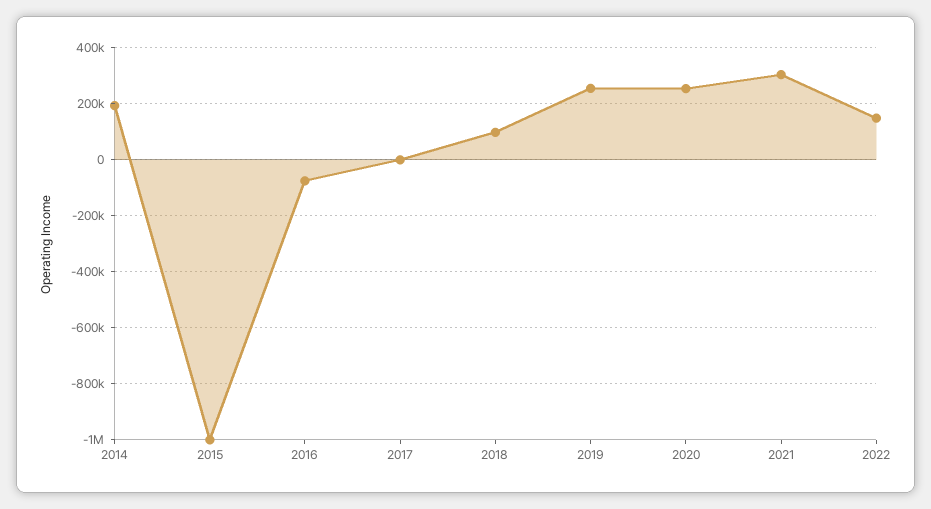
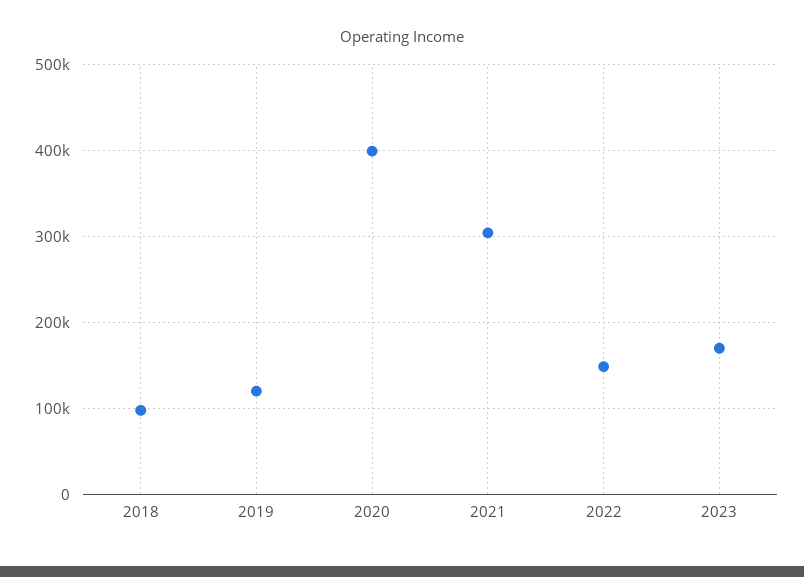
2014: 200000 -> none
2015: -1000000 -> none
2016: -75000 -> none
2017: 0 -> none
2019: 250000 -> 120000
2020: 250000 -> 400000
2023: none -> 170000

